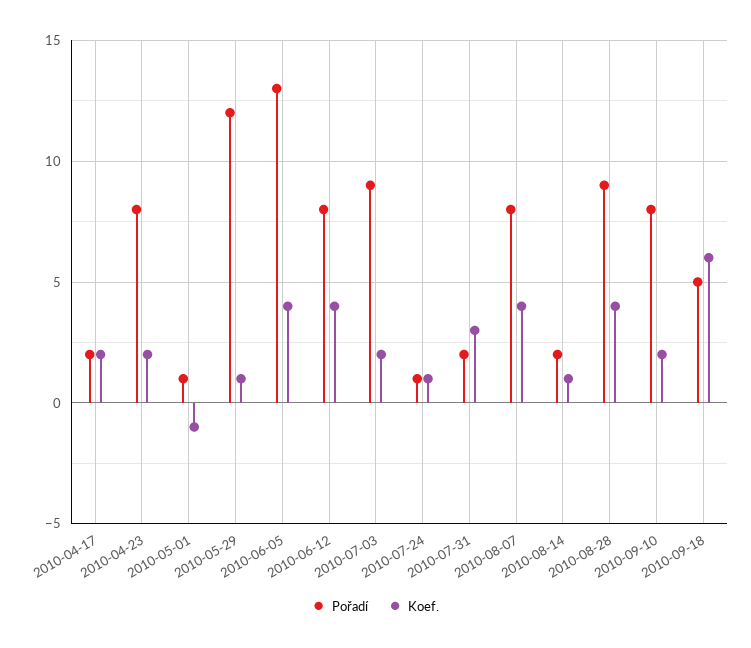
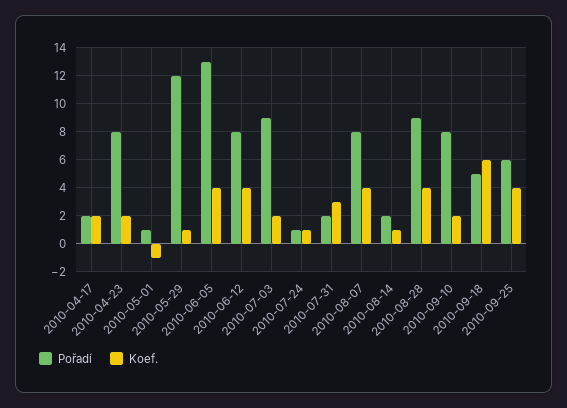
Pořadí, 2010-09-25: none -> 6
Koef., 2010-09-25: none -> 4

